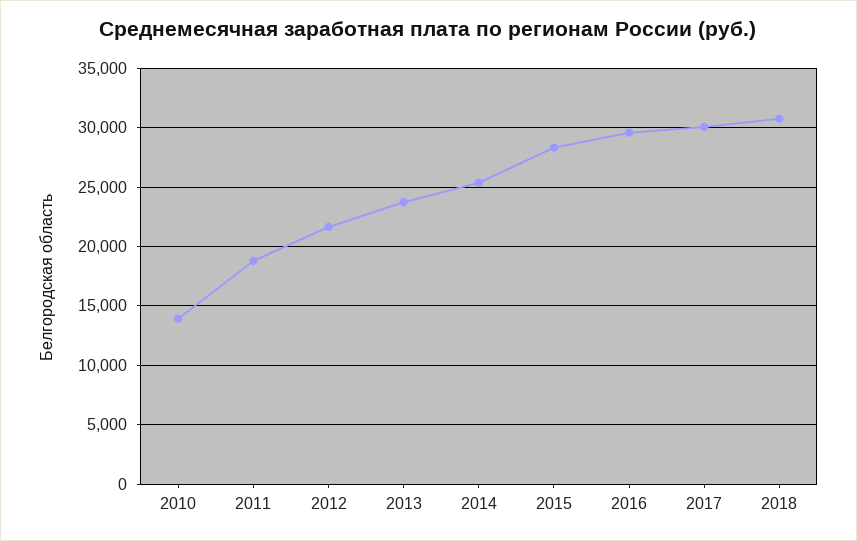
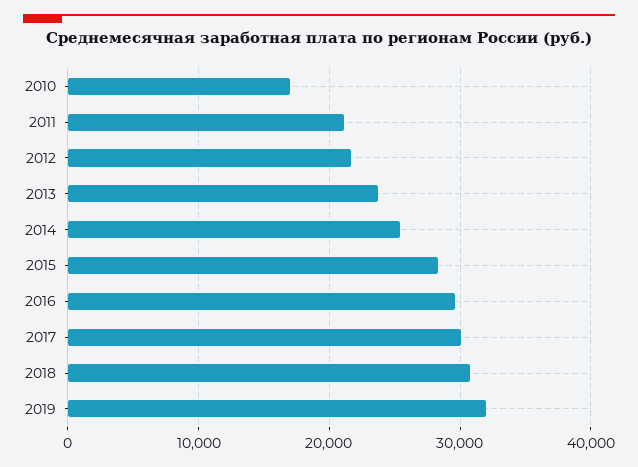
2010: 14000 -> 17000
2011: 19000 -> 21000
2019: none -> 32000

